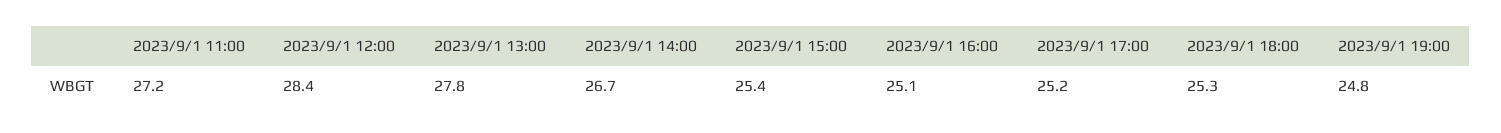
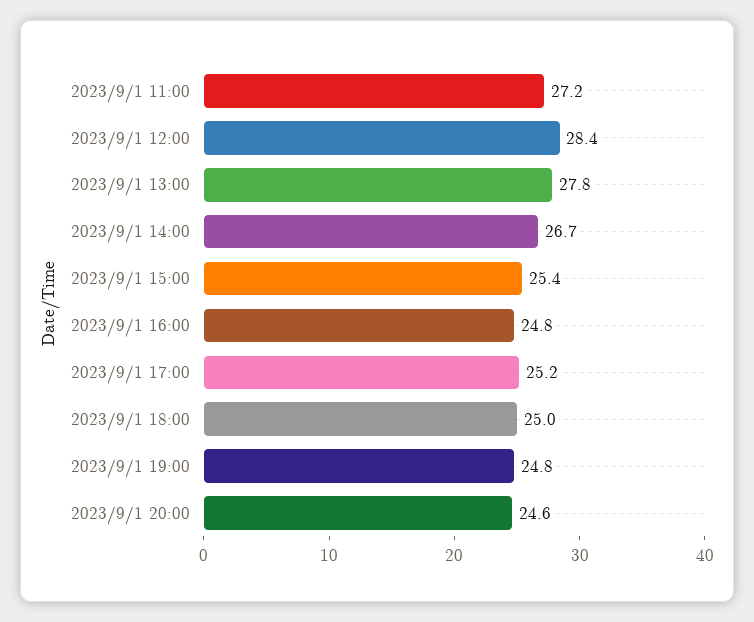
2023/9/1 16:00: 25.1 -> 24.8
2023/9/1 18:00: 25.3 -> 25
2023/9/1 20:00: none -> 24.6

